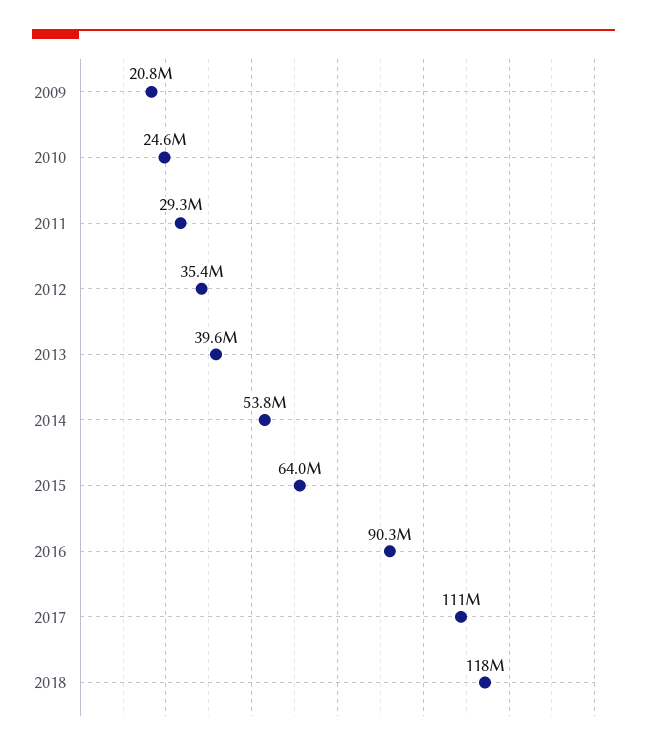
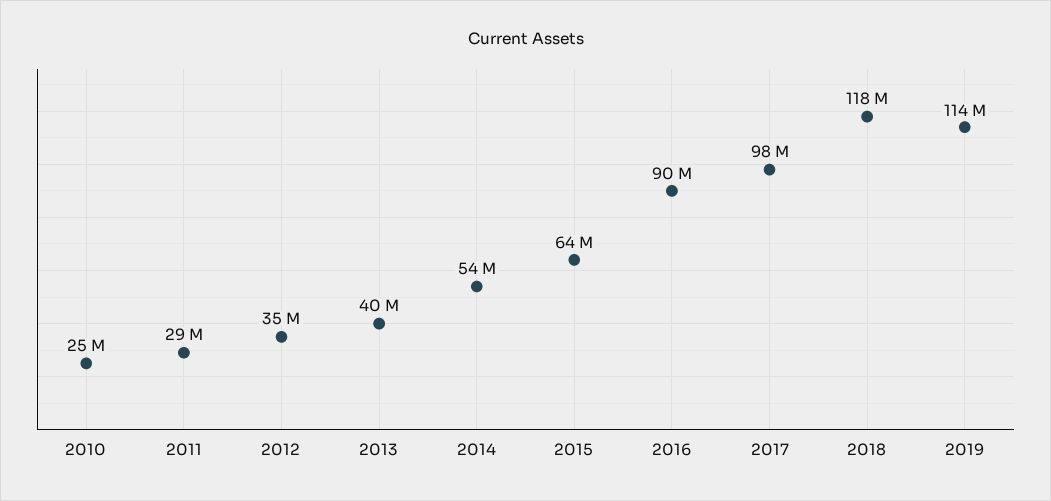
2009: 20800000 -> none
2017: 111000000 -> 98000000
2019: none -> 114000000

